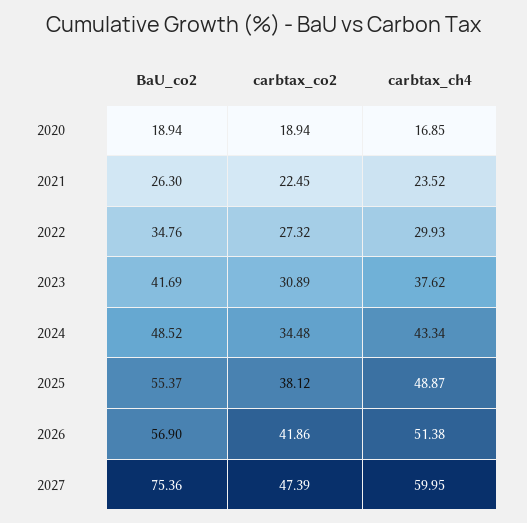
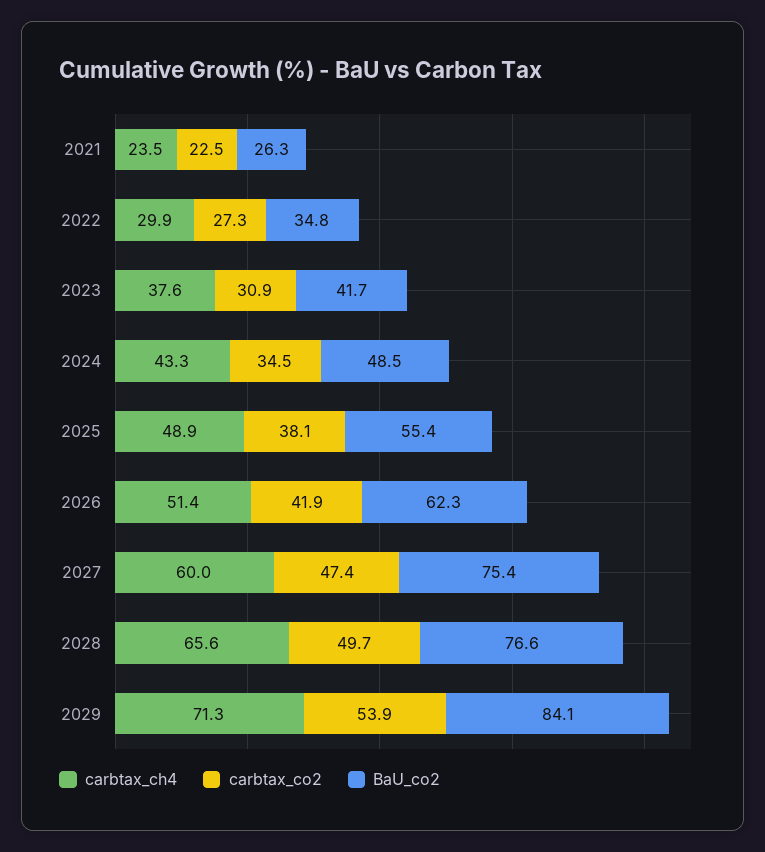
BaU_co2, 2020: 18.94 -> none
carbtax_co2, 2020: 18.94 -> none
carbtax_ch4, 2020: 16.85 -> none
BaU_co2, 2026: 56.9 -> 62.3
carbtax_ch4, 2028: none -> 65.6
carbtax_co2, 2028: none -> 49.7
BaU_co2, 2028: none -> 76.6
carbtax_ch4, 2029: none -> 71.3
carbtax_co2, 2029: none -> 53.9
BaU_co2, 2029: none -> 84.1

